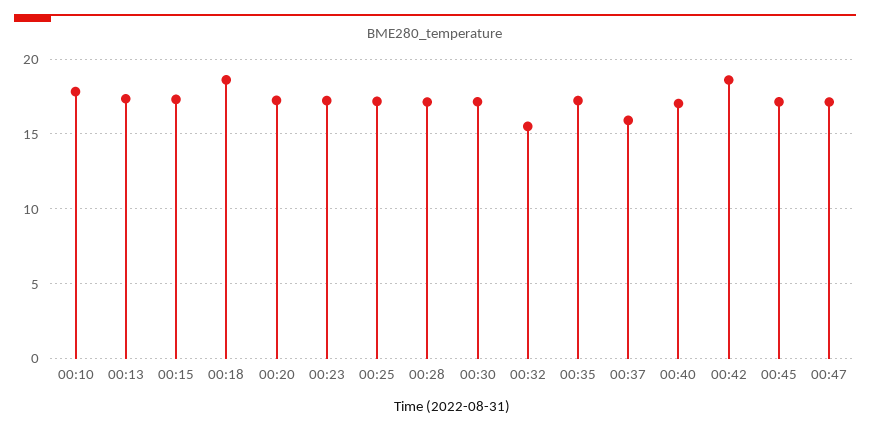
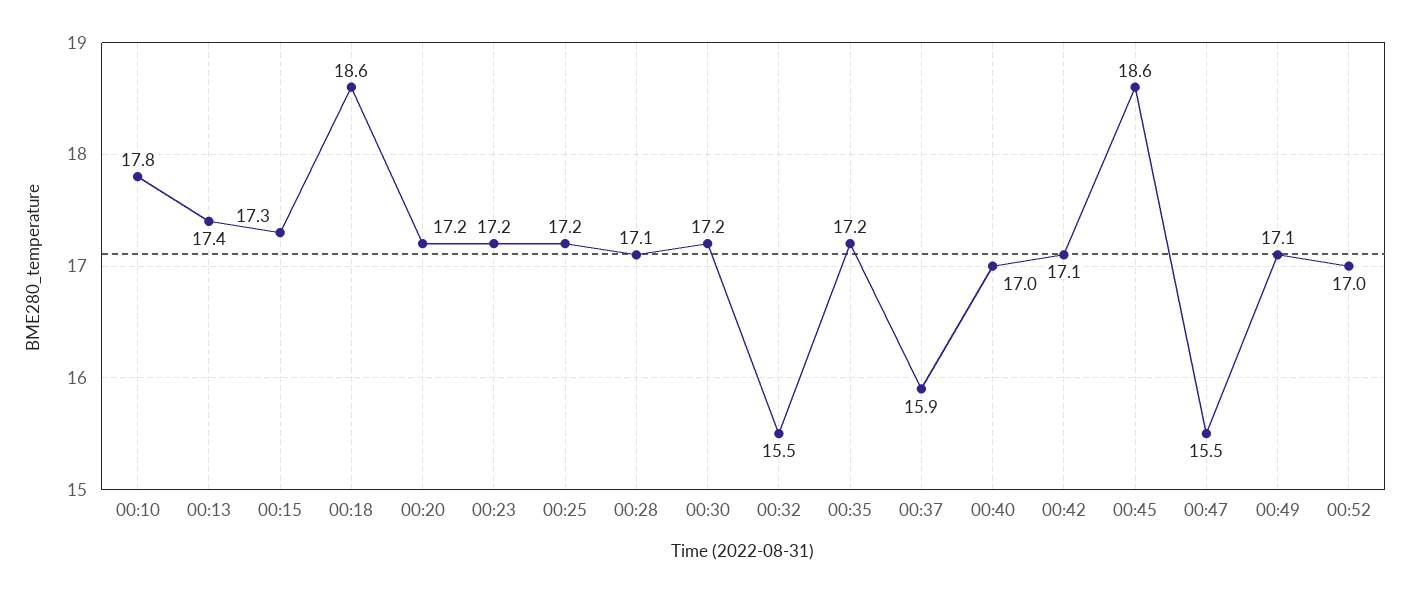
00:42: 18.5 -> 17.1
00:45: 17 -> 18.6
00:47: 17 -> 15.5
00:49: none -> 17.1
00:52: none -> 17

